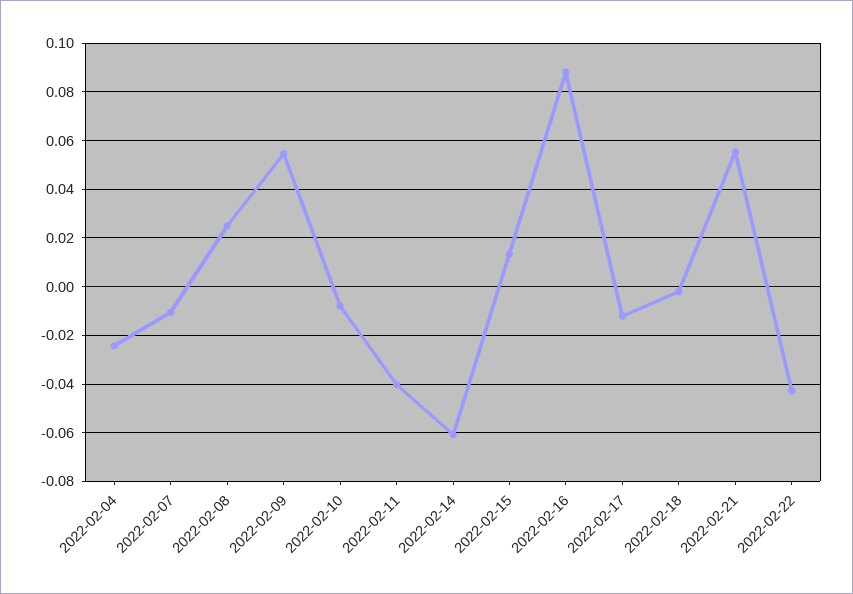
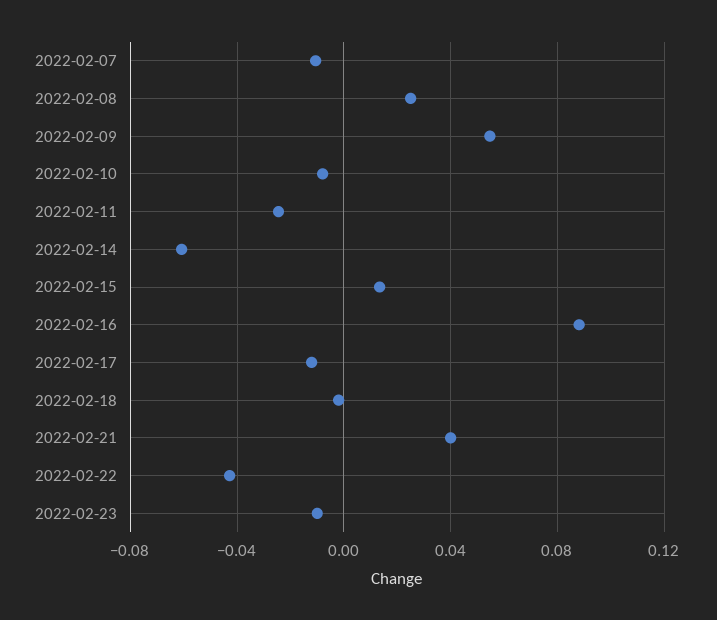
2022-02-04: -0.025 -> none
2022-02-11: -0.04 -> -0.025
2022-02-21: 0.055 -> 0.04
2022-02-23: none -> -0.01

